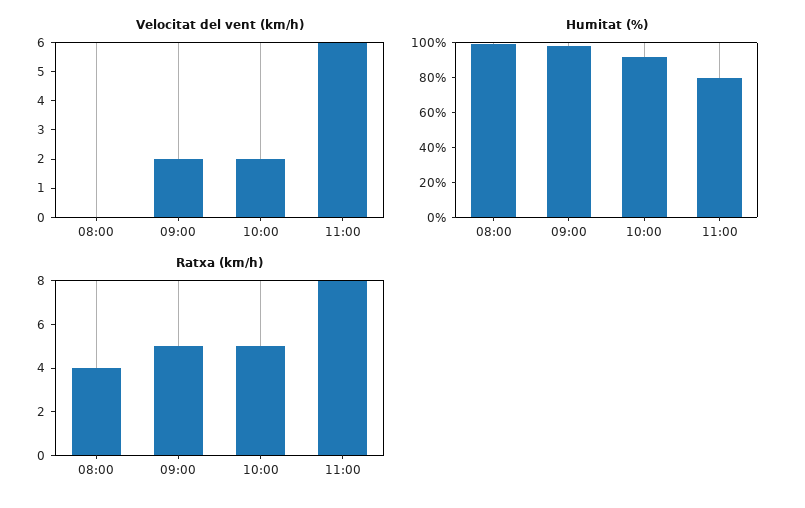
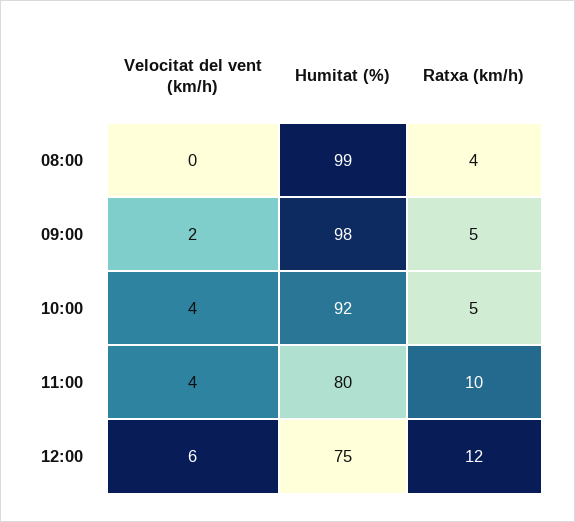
Velocitat del vent (km/h), 10:00: 2 -> 4
Velocitat del vent (km/h), 11:00: 6 -> 4
Ratxa (km/h), 11:00: 8 -> 10
Velocitat del vent (km/h), 12:00: none -> 6
Humitat (%), 12:00: none -> 75
Ratxa (km/h), 12:00: none -> 12

